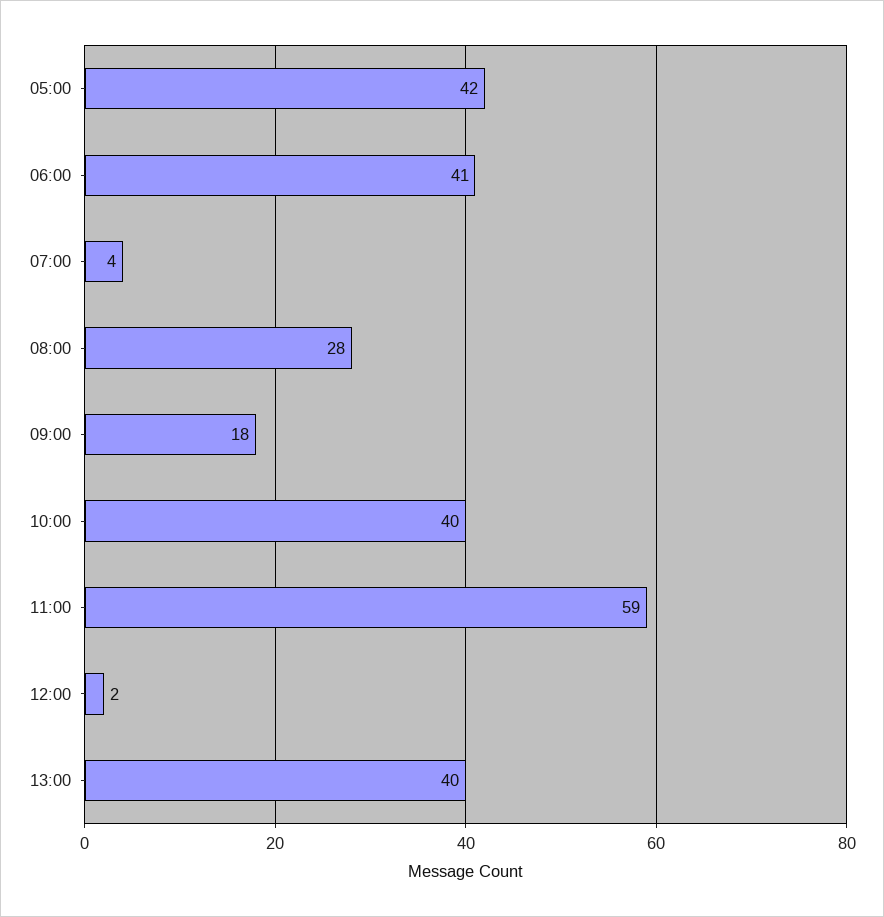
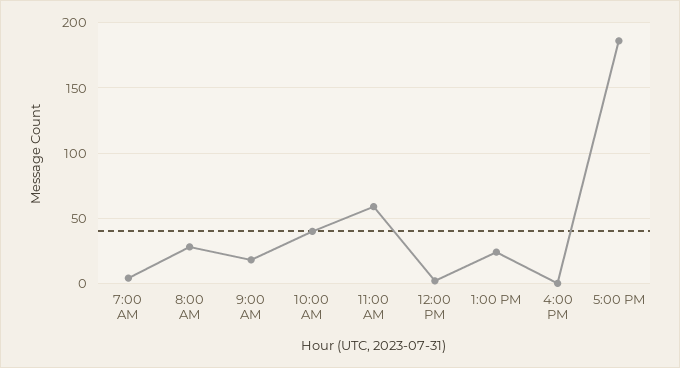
05:00: 42 -> none
06:00: 41 -> none
13:00: 40 -> 25
4:00 PM: none -> 0
5:00 PM: none -> 185

